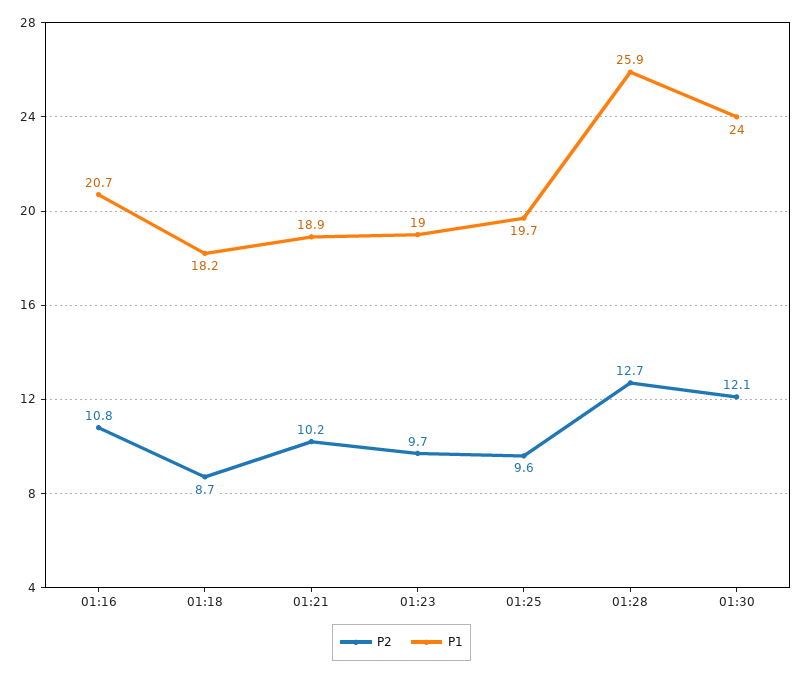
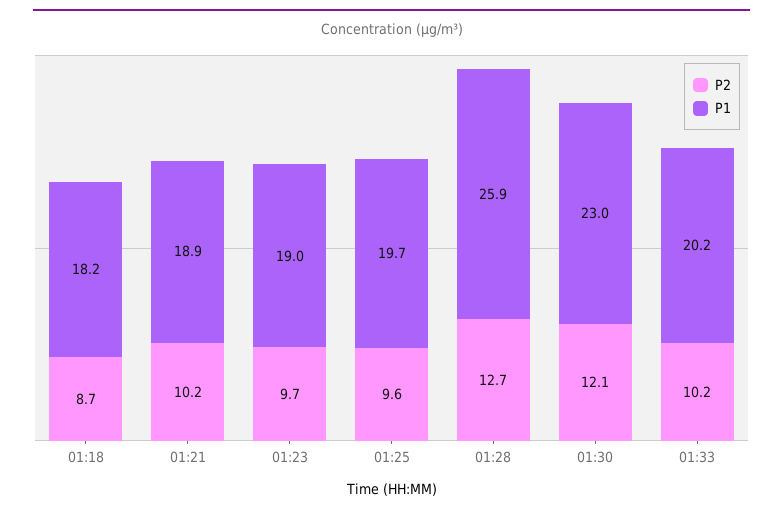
P2, 01:16: 10.8 -> none
P1, 01:16: 20.7 -> none
P1, 01:30: 24 -> 23
P2, 01:33: none -> 10.2
P1, 01:33: none -> 20.2

